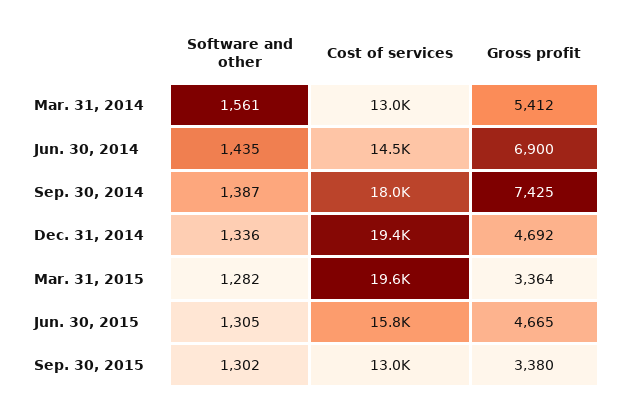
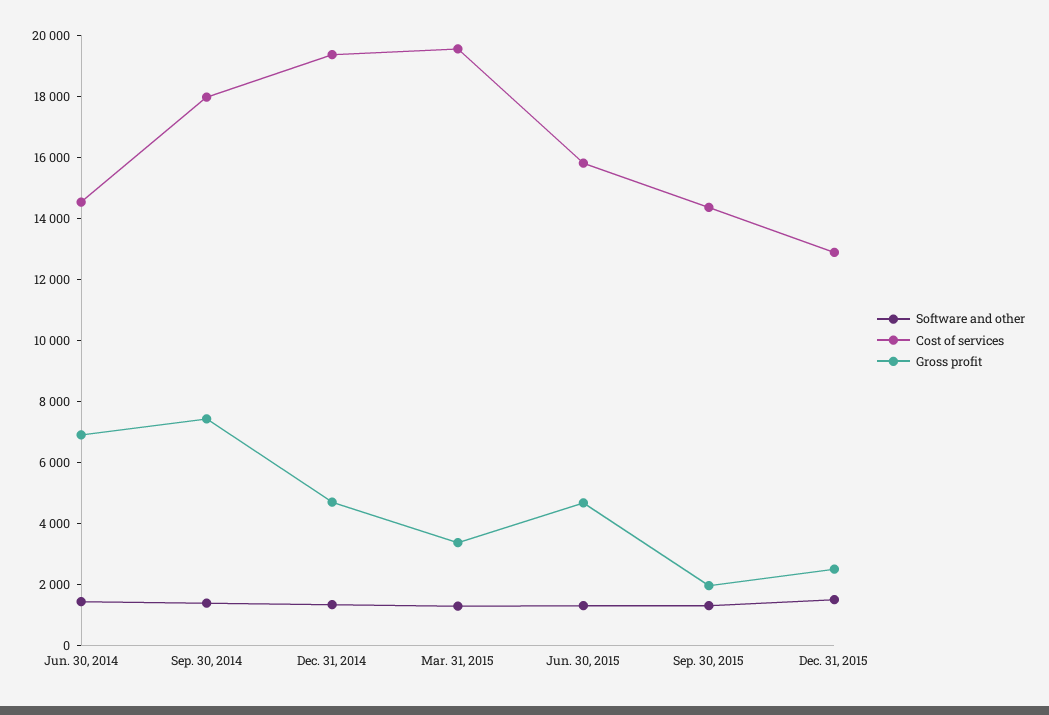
Software and other, Mar. 31, 2014: 1561 -> none
Cost of services, Mar. 31, 2014: 13000 -> none
Gross profit, Mar. 31, 2014: 5412 -> none
Cost of services, Sep. 30, 2015: 13000 -> 14500
Gross profit, Sep. 30, 2015: 3380 -> 2000
Software and other, Dec. 31, 2015: none -> 1500
Cost of services, Dec. 31, 2015: none -> 13000
Gross profit, Dec. 31, 2015: none -> 2500

